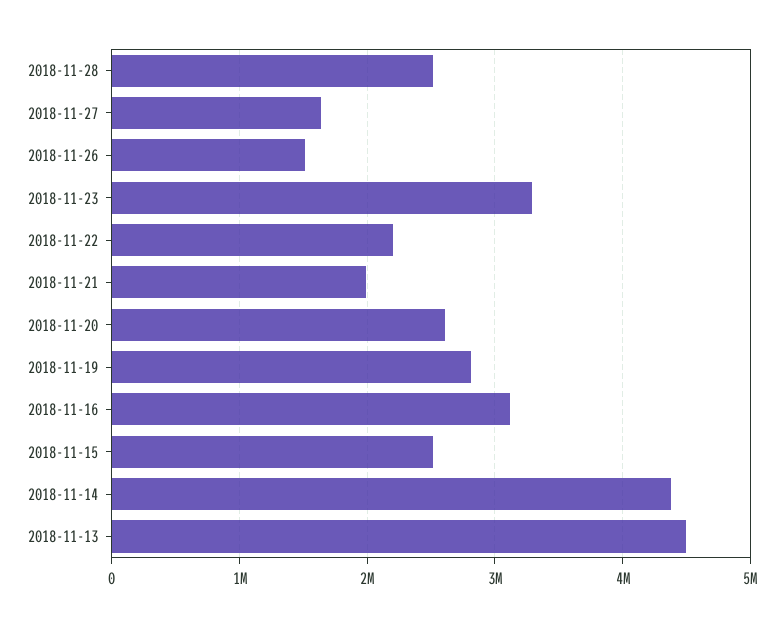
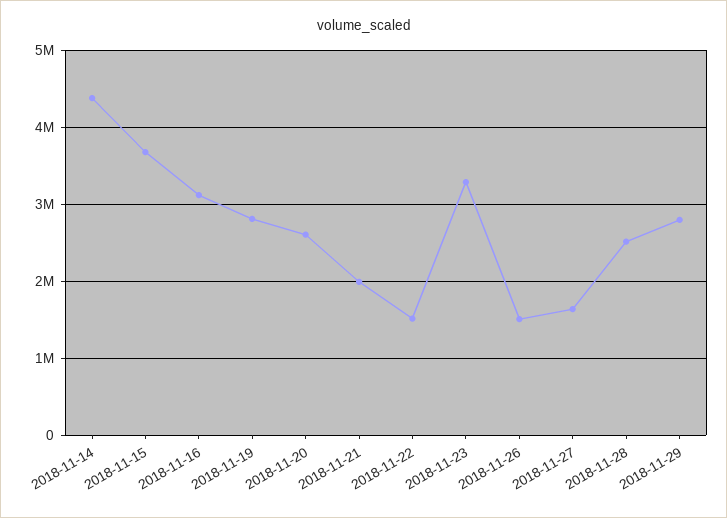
2018-11-22: 2200000 -> 1500000
2018-11-15: 2500000 -> 3700000
2018-11-13: 4500000 -> none
2018-11-29: none -> 2800000

